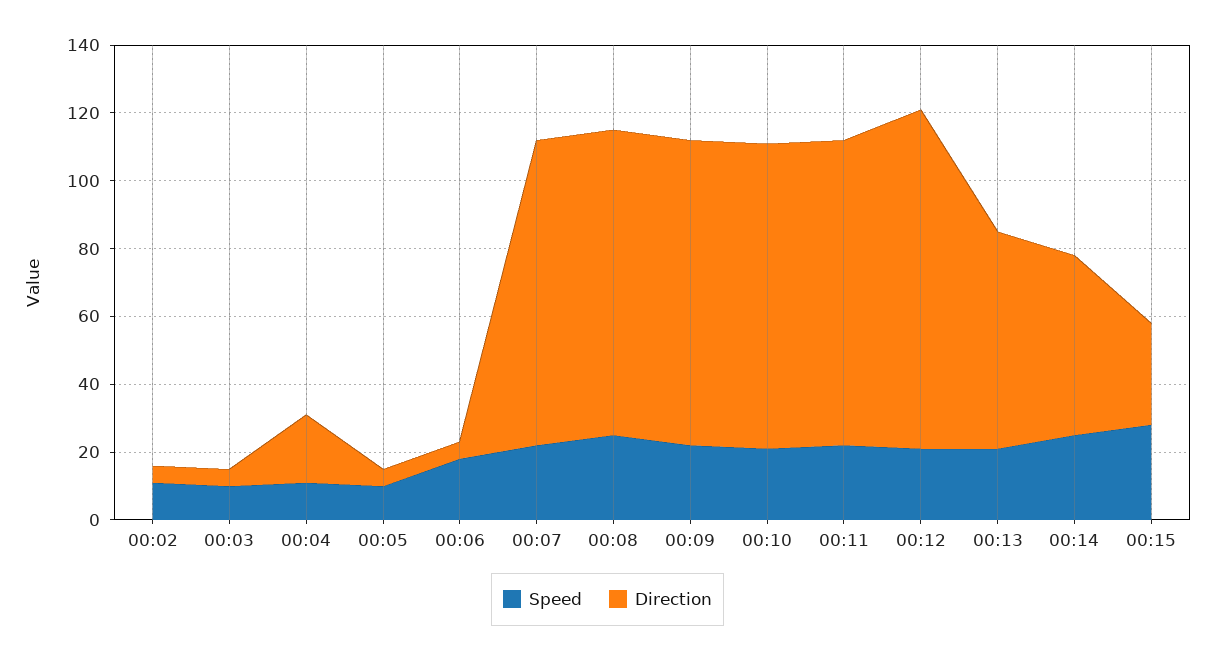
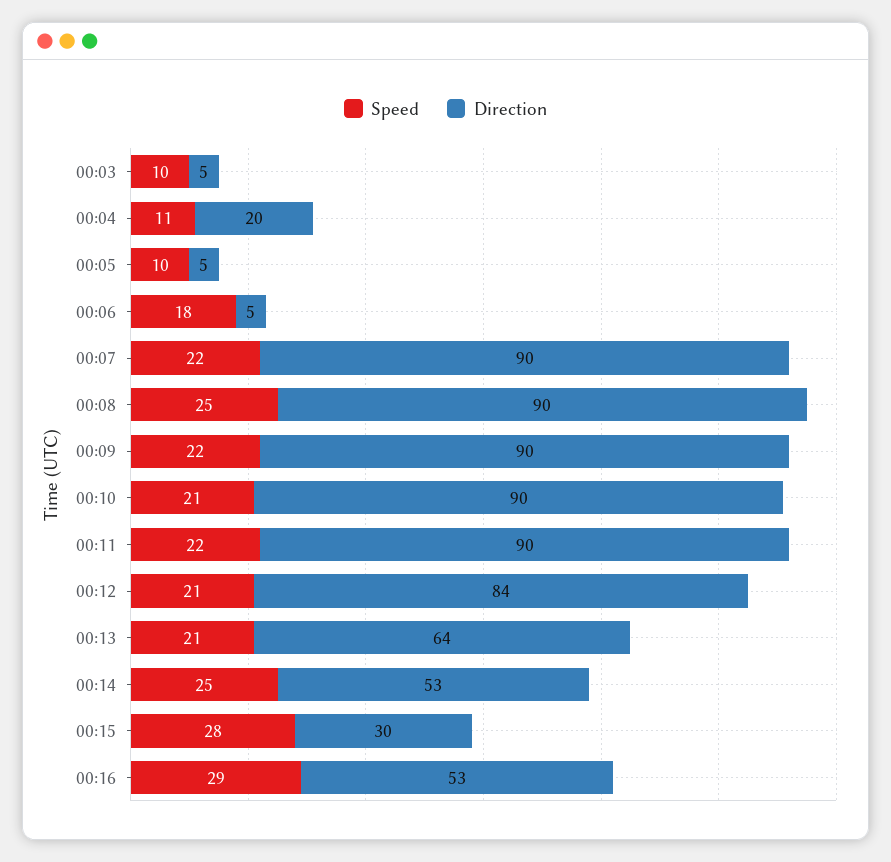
Speed, 00:02: 10 -> none
Direction, 00:02: 5 -> none
Direction, 00:12: 100 -> 84
Speed, 00:16: none -> 29
Direction, 00:16: none -> 53

